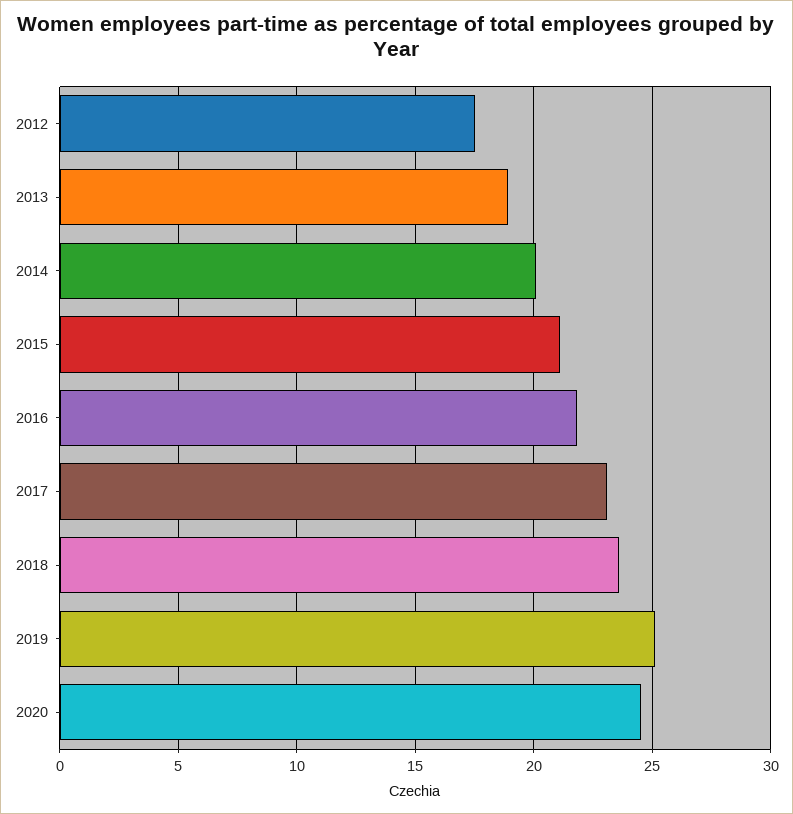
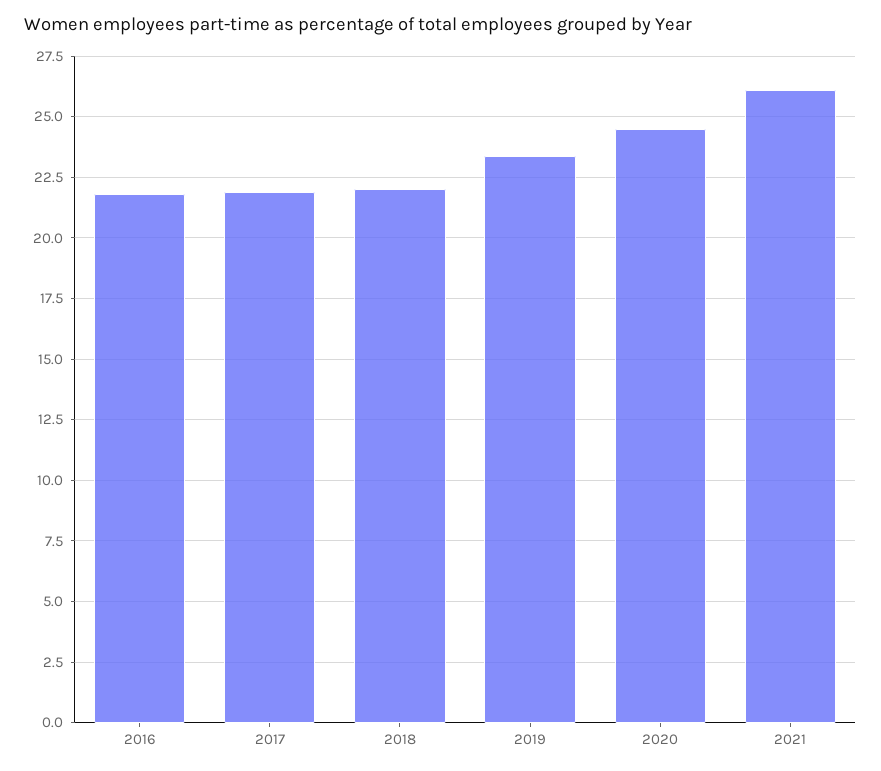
2012: 17.5 -> none
2013: 19 -> none
2014: 20 -> none
2015: 21 -> none
2017: 23 -> 22
2018: 23.5 -> 22
2019: 25 -> 23.5
2021: none -> 26

